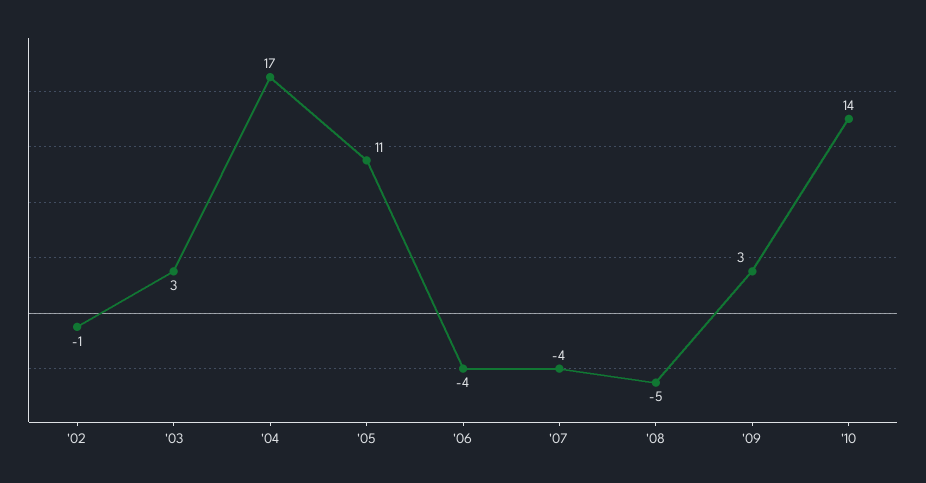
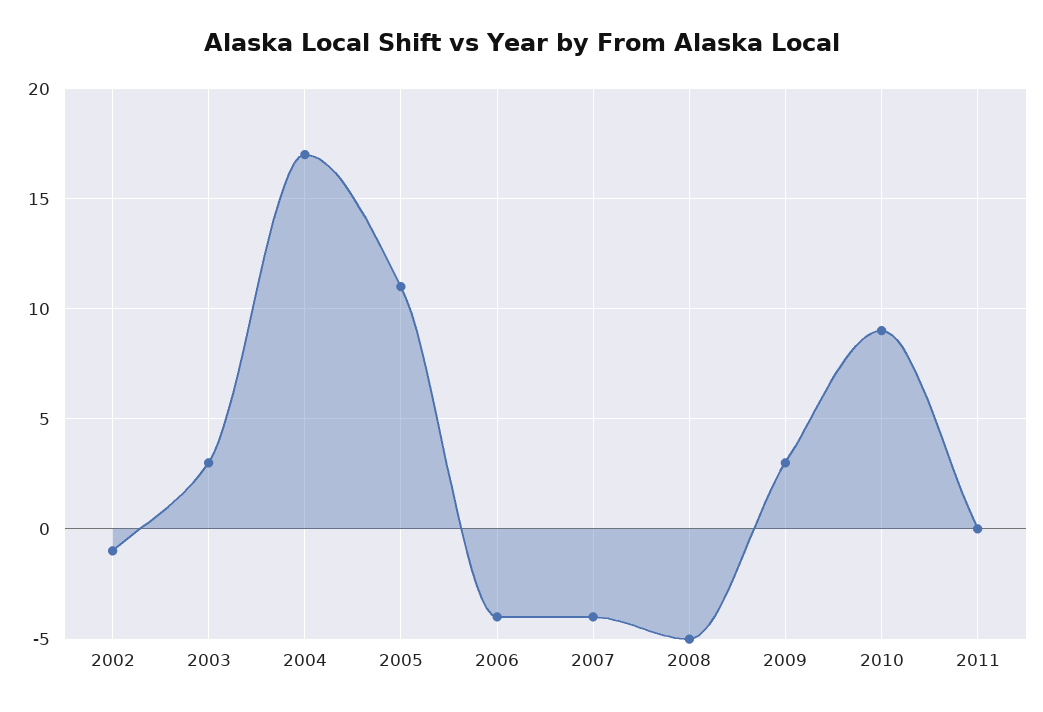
'10: 14 -> 9
2011: none -> 0

